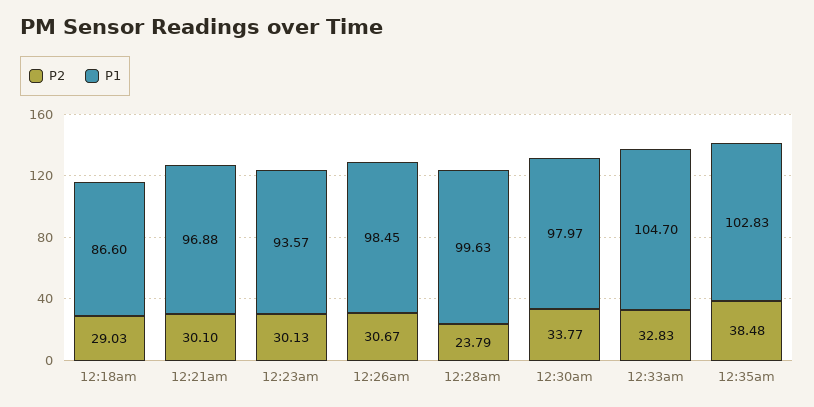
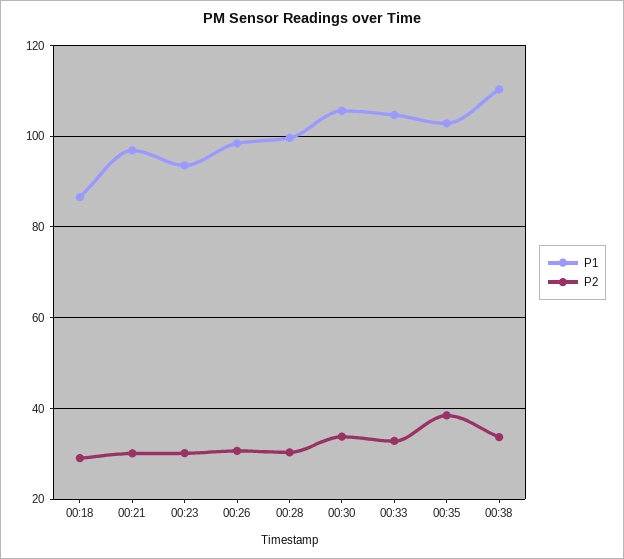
P2, 12:28am: 23.79 -> 30
P1, 12:30am: 97.97 -> 106
P1, 00:38: none -> 110
P2, 00:38: none -> 34

